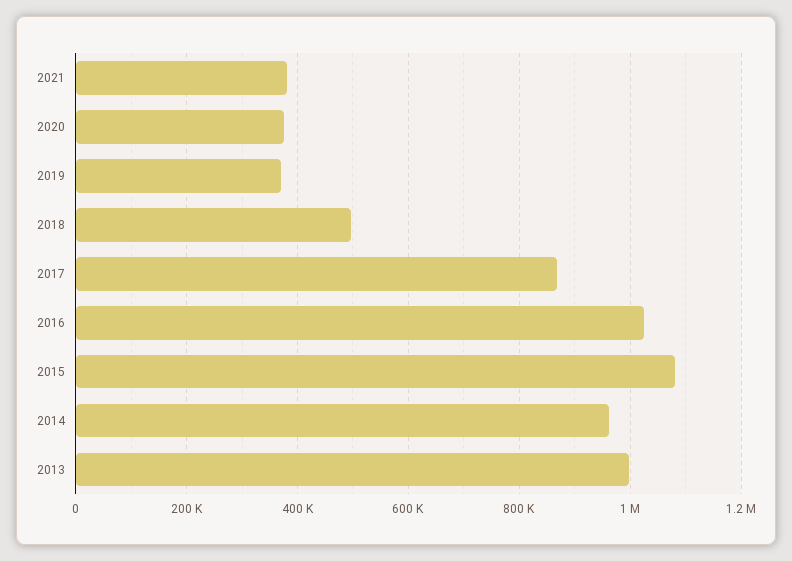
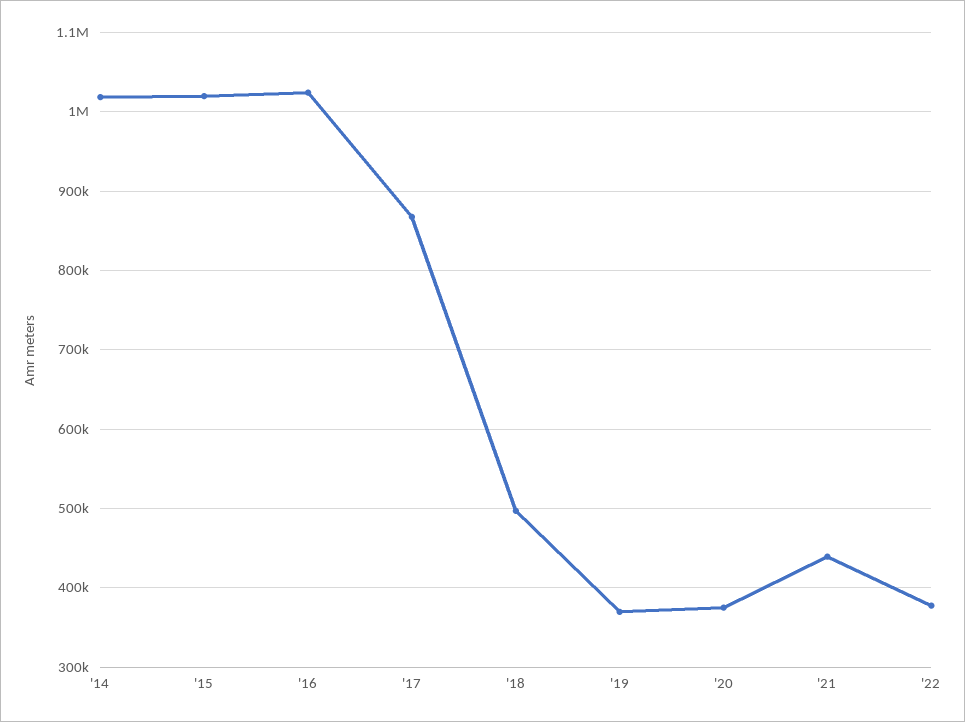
2021: 380000 -> 440000
2015: 1080000 -> 1020000
2014: 960000 -> 1020000
2013: 1000000 -> none
'22: none -> 380000

